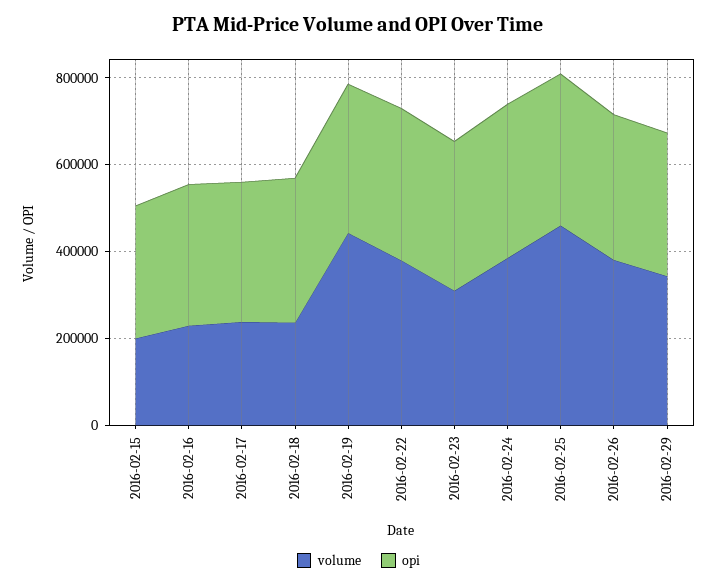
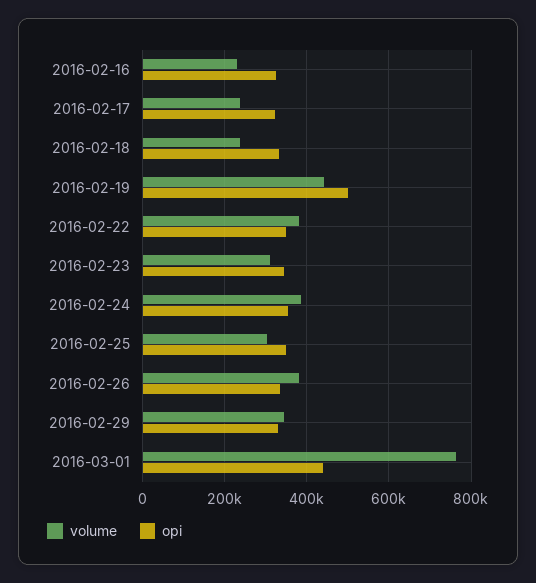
volume, 2016-02-15: 200000 -> none
opi, 2016-02-15: 300000 -> none
opi, 2016-02-19: 350000 -> 500000
volume, 2016-02-25: 450000 -> 300000
volume, 2016-03-01: none -> 760000
opi, 2016-03-01: none -> 440000

